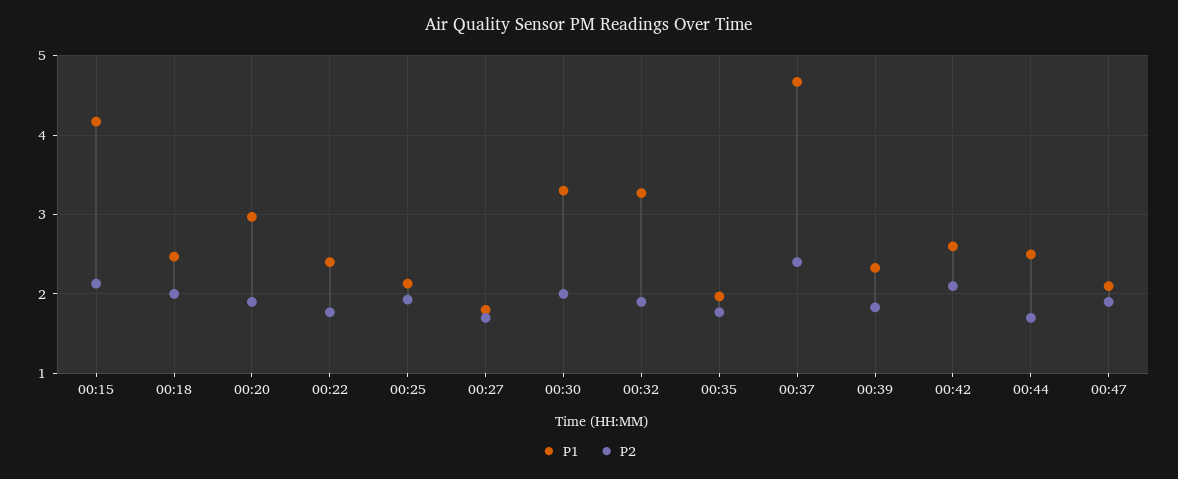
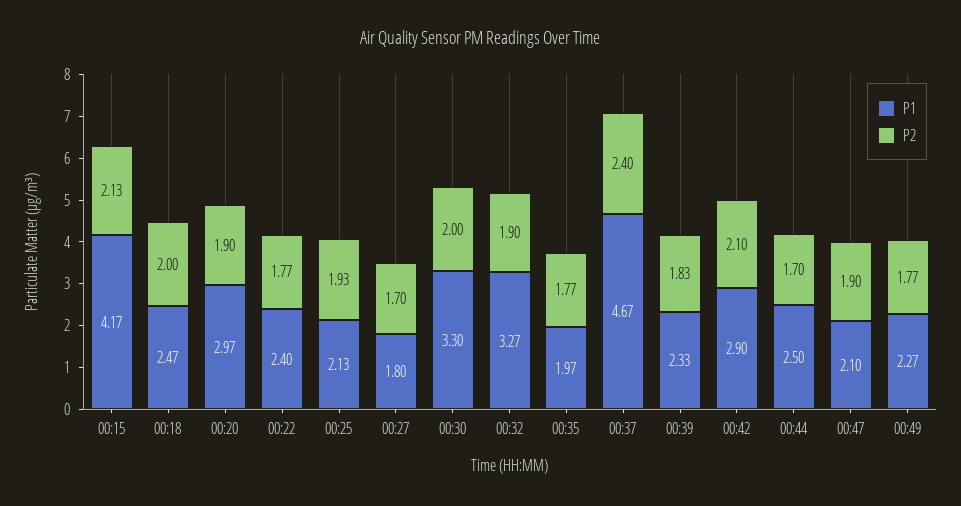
P1, 00:42: 2.6 -> 2.9
P1, 00:49: none -> 2.27
P2, 00:49: none -> 1.77

